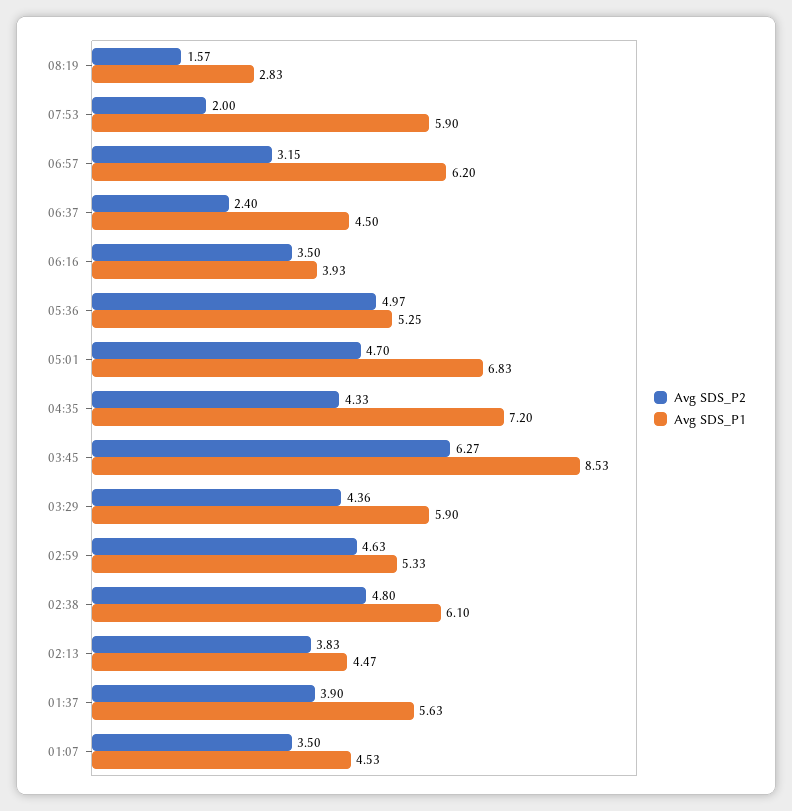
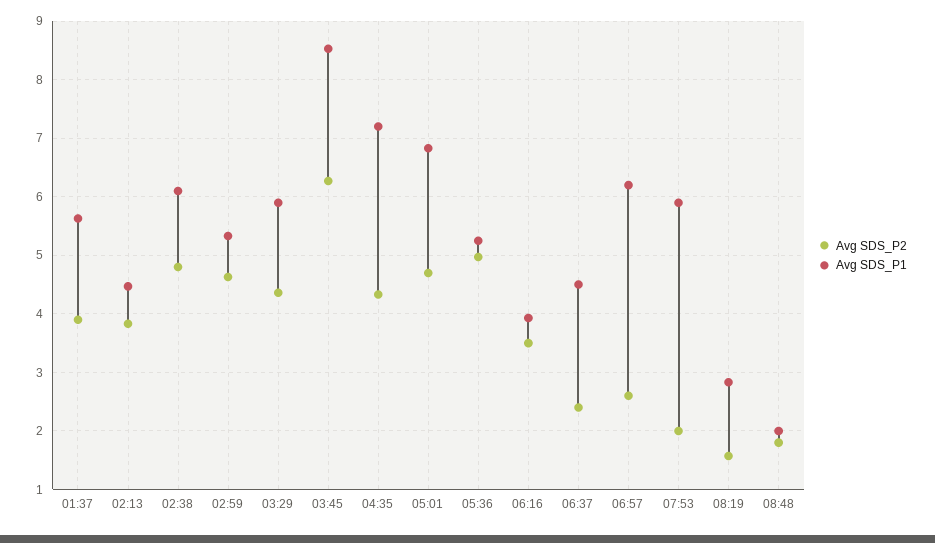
Avg SDS_P2, 06:57: 3.15 -> 2.6
Avg SDS_P2, 01:07: 3.5 -> none
Avg SDS_P1, 01:07: 4.53 -> none
Avg SDS_P2, 08:48: none -> 1.8
Avg SDS_P1, 08:48: none -> 2

